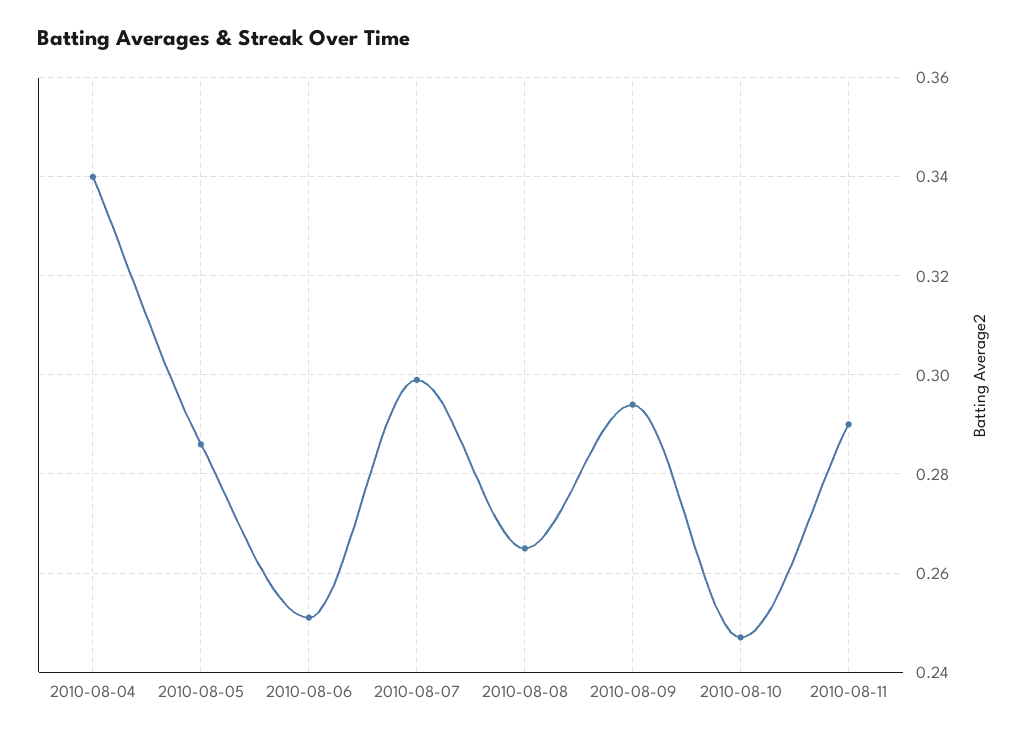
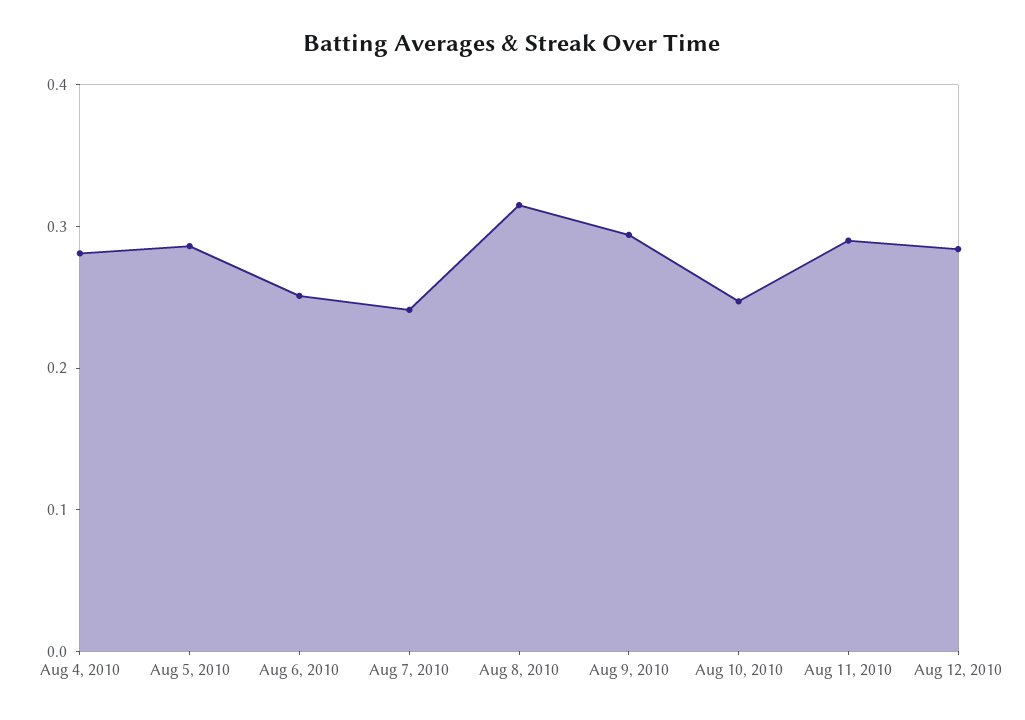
2010-08-04: 0.34 -> 0.28
2010-08-07: 0.3 -> 0.24
2010-08-08: 0.265 -> 0.32
Aug 12, 2010: none -> 0.28

